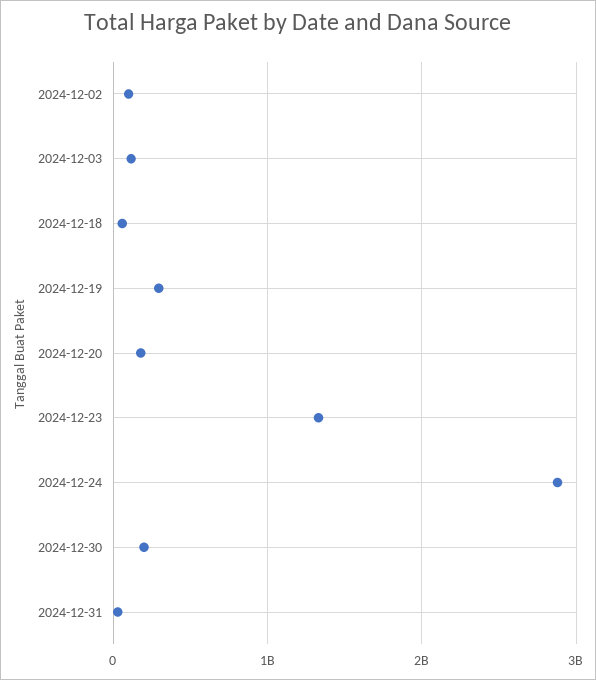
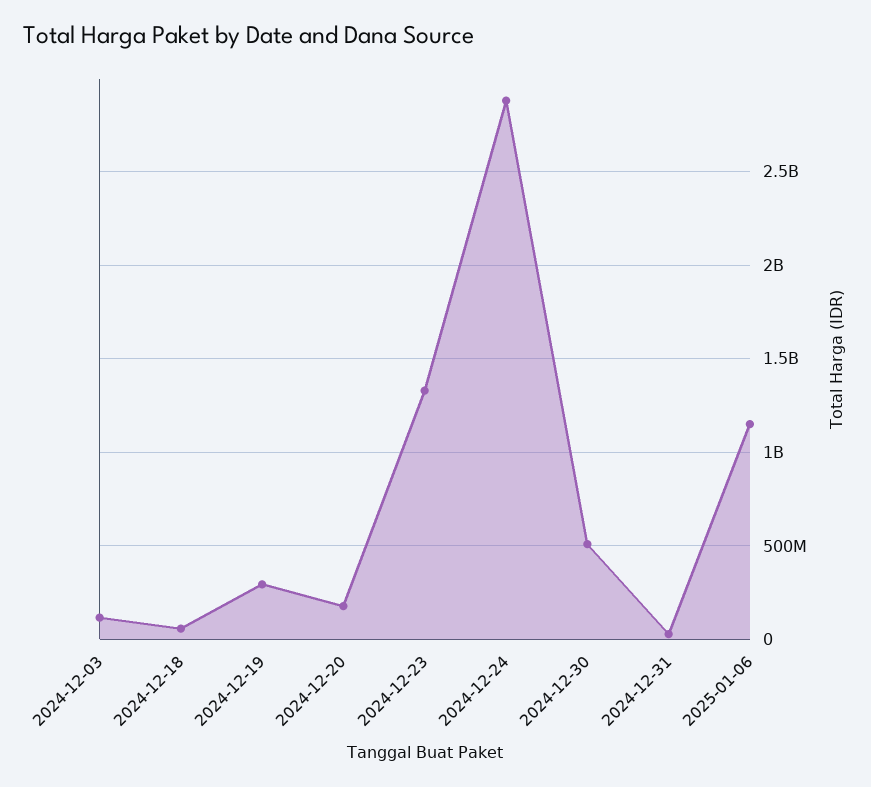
2024-12-02: 100000000 -> none
2024-12-30: 200000000 -> 500000000
2025-01-06: none -> 1150000000

